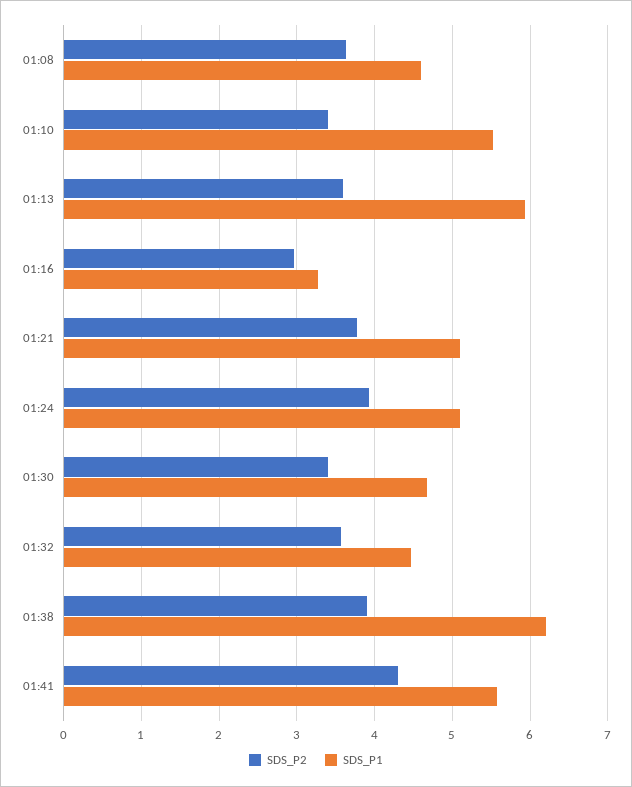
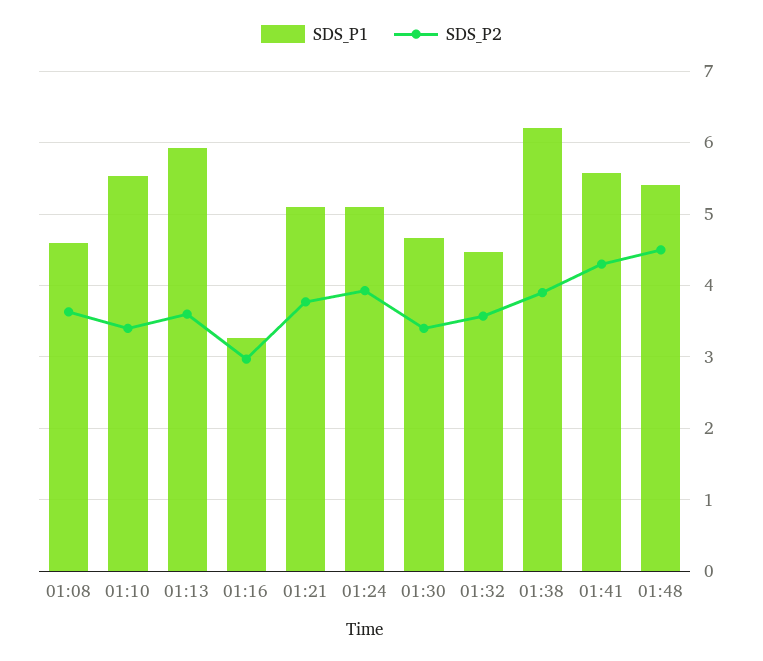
SDS_P1, 01:48: none -> 5.4
SDS_P2, 01:48: none -> 4.5

